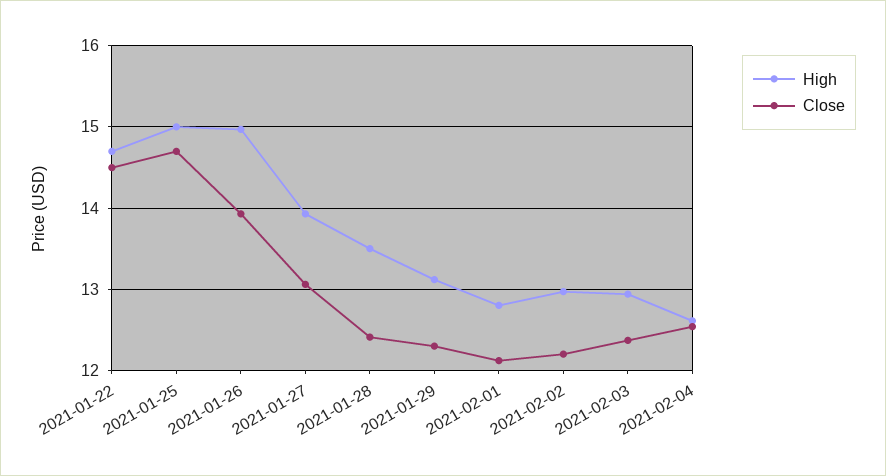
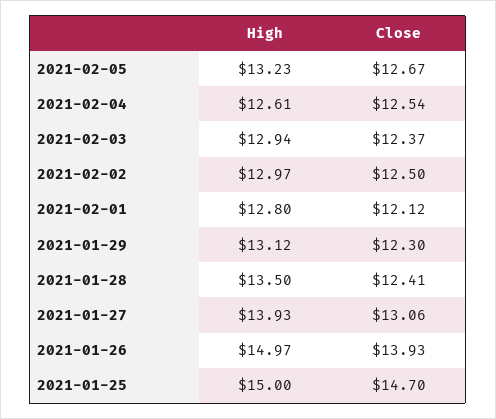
High, 2021-01-22: 14.7 -> none
Close, 2021-01-22: 14.5 -> none
Close, 2021-02-02: 12.2 -> 12.5
High, 2021-02-05: none -> 13.23
Close, 2021-02-05: none -> 12.67

